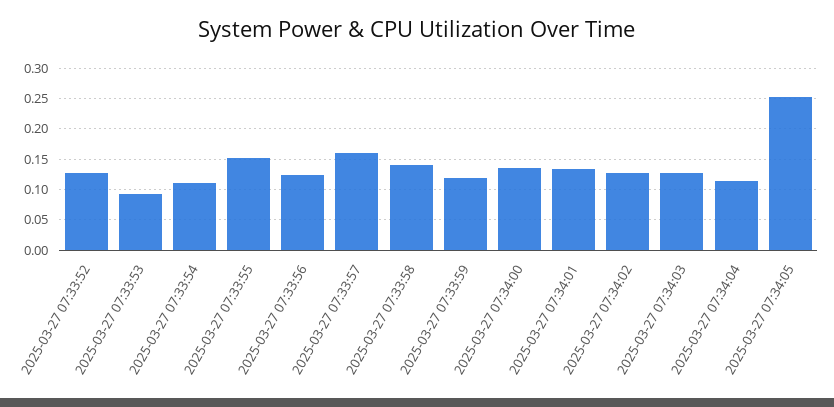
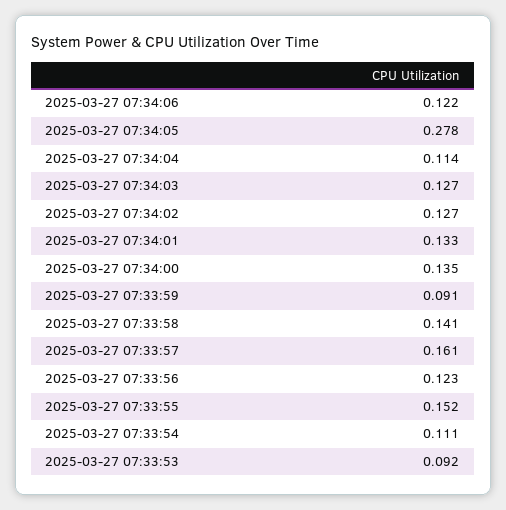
2025-03-27 07:33:52: 0.13 -> none
2025-03-27 07:33:59: 0.12 -> 0.091
2025-03-27 07:34:05: 0.25 -> 0.278
2025-03-27 07:34:06: none -> 0.122

